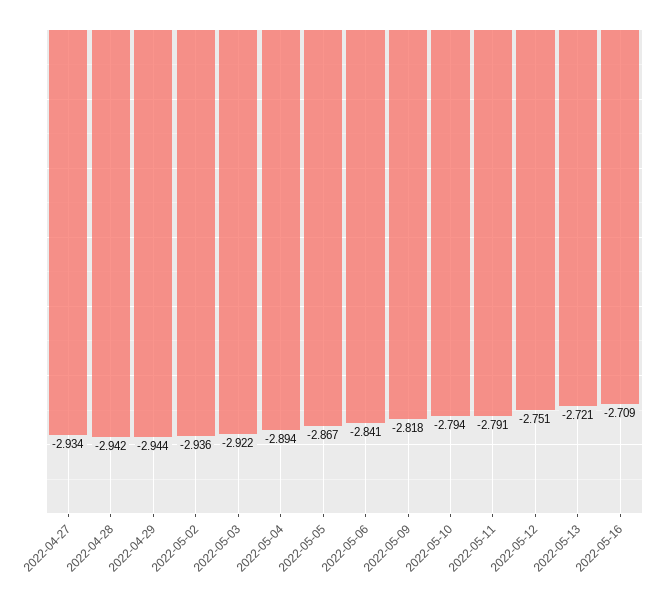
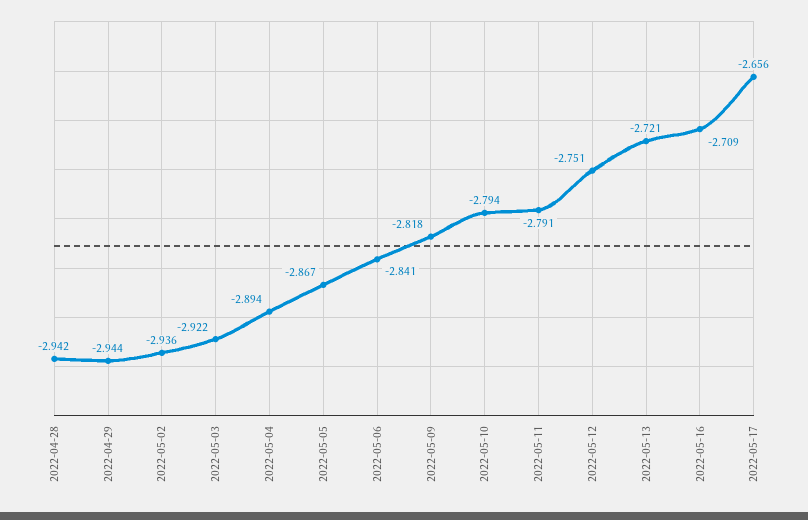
2022-04-27: -2.934 -> none
2022-05-17: none -> -2.656

